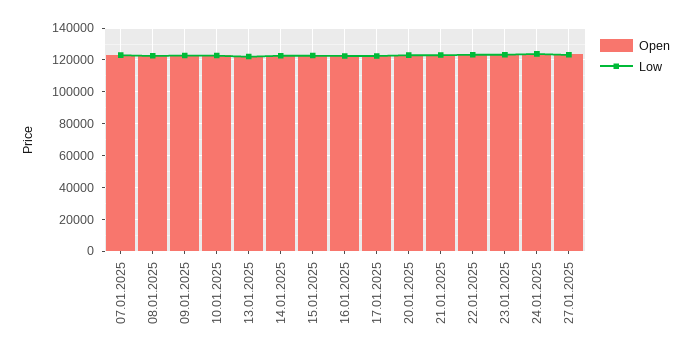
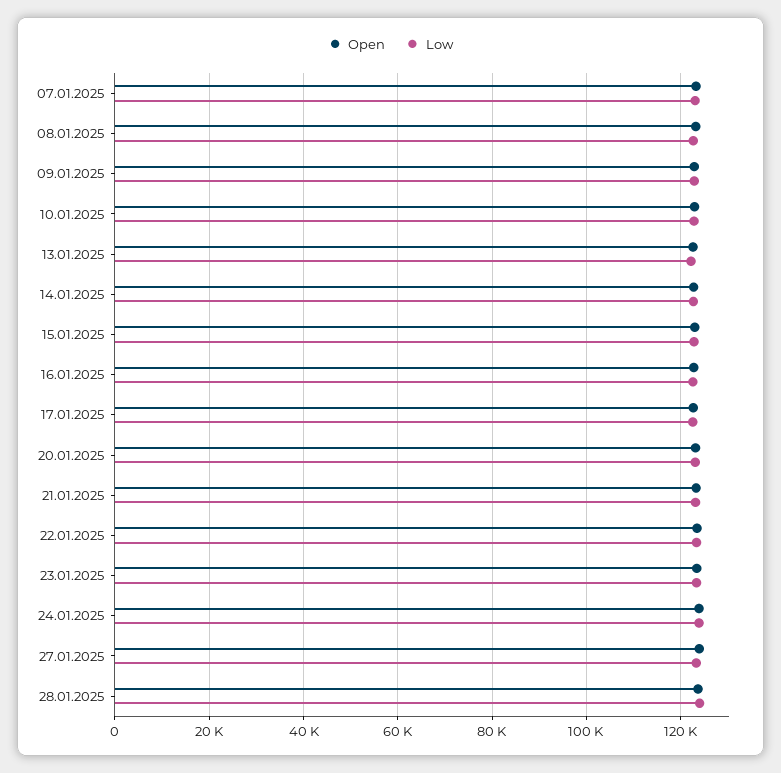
Open, 28.01.2025: none -> 124000
Low, 28.01.2025: none -> 124000

